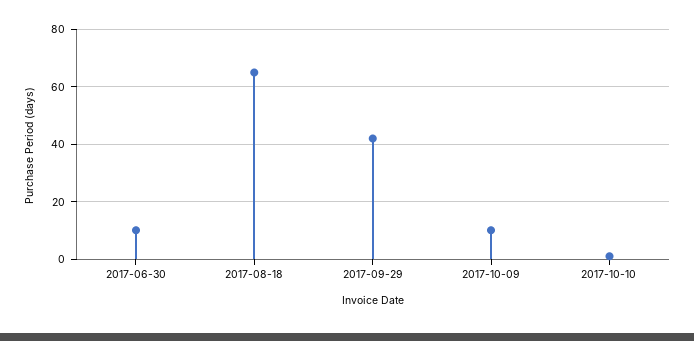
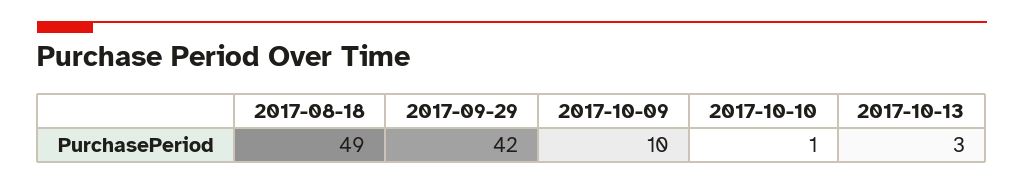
2017-06-30: 10 -> none
2017-08-18: 65 -> 49
2017-10-13: none -> 3

